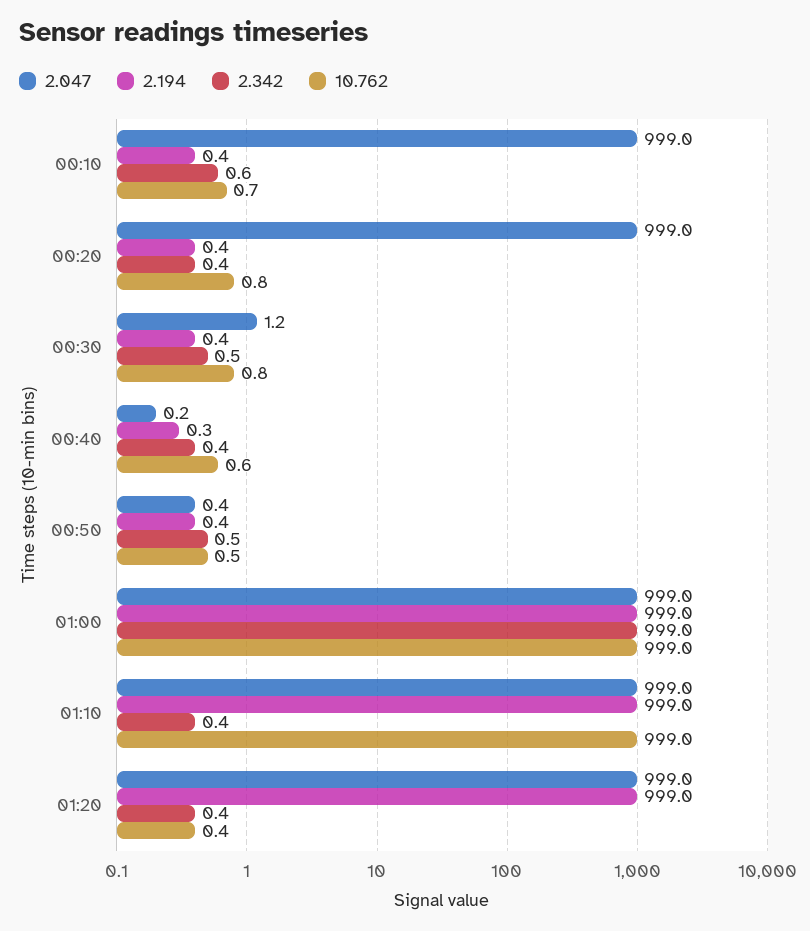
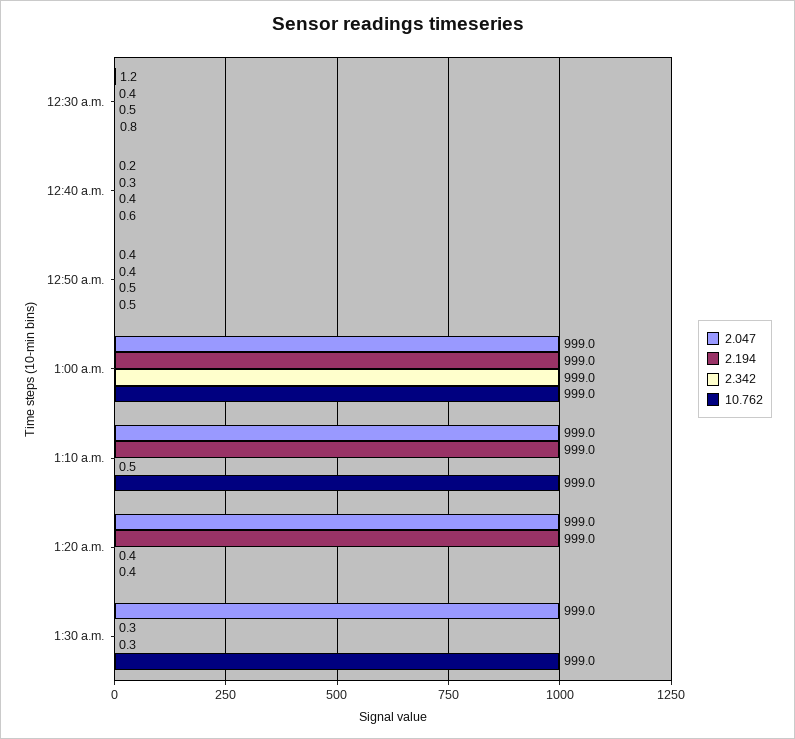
2.047, 00:10: 999 -> none
2.194, 00:10: 0.4 -> none
2.342, 00:10: 0.6 -> none
10.762, 00:10: 0.7 -> none
2.047, 00:20: 999 -> none
2.194, 00:20: 0.4 -> none
2.342, 00:20: 0.4 -> none
10.762, 00:20: 0.8 -> none
2.342, 01:10: 0.4 -> 0.5
2.047, 1:30 a.m.: none -> 999
2.194, 1:30 a.m.: none -> 0.3
2.342, 1:30 a.m.: none -> 0.3
10.762, 1:30 a.m.: none -> 999

